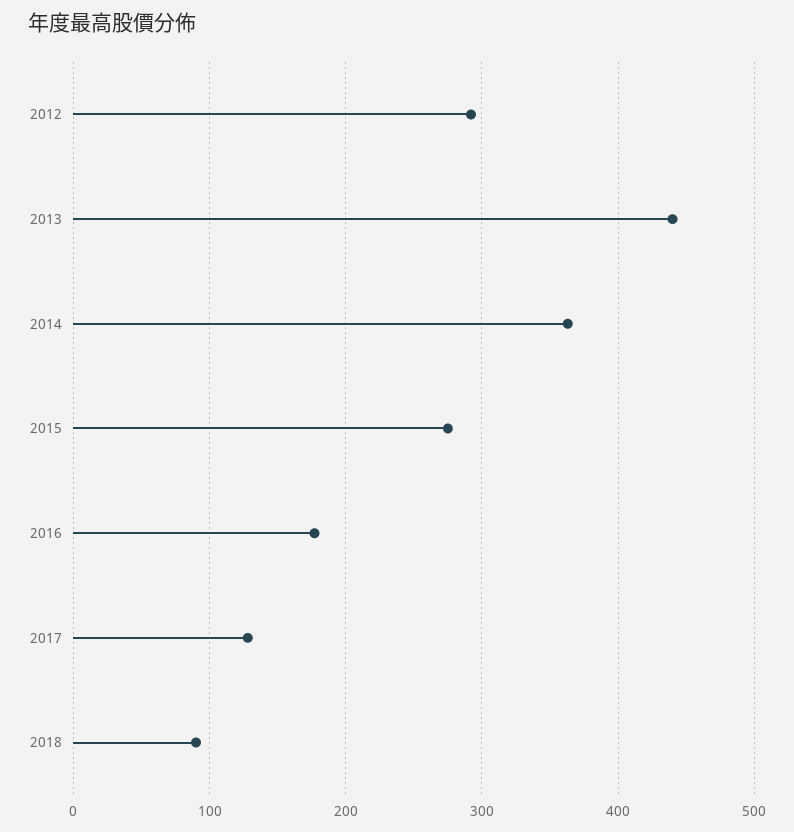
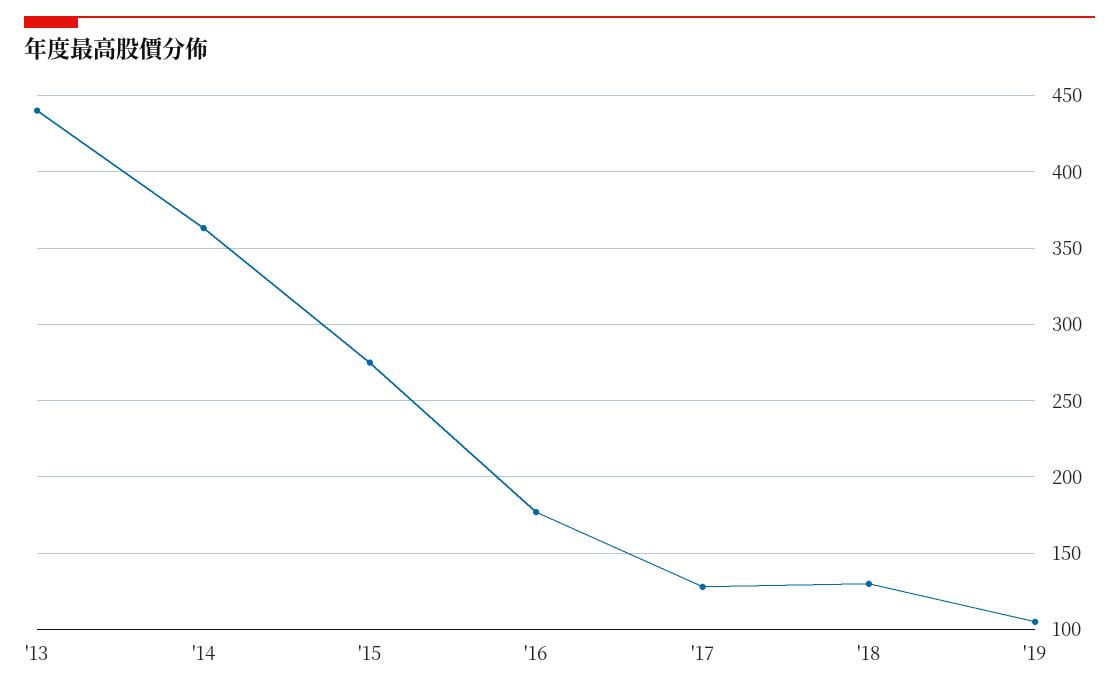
2012: 290 -> none
2018: 90 -> 130
'19: none -> 105

